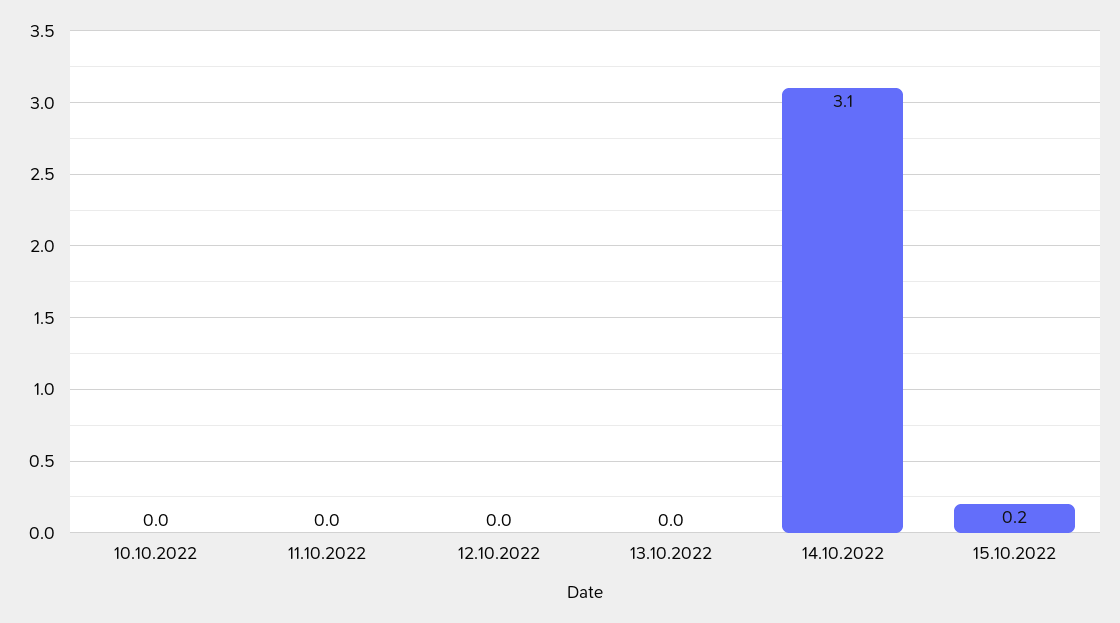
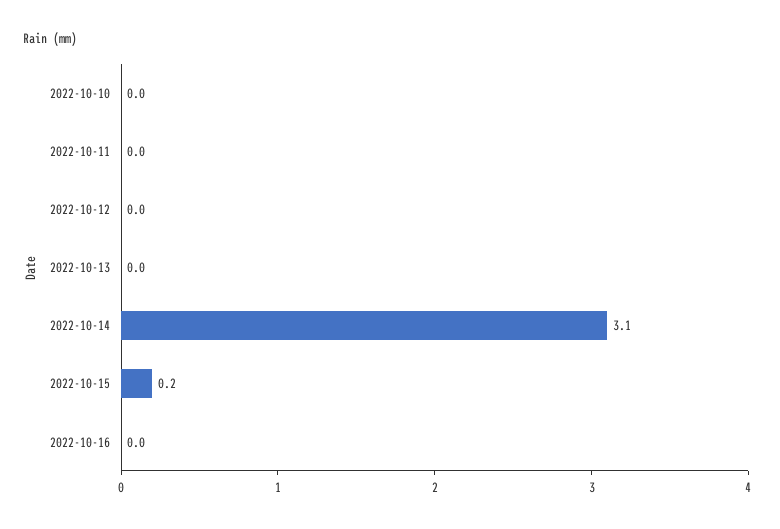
2022-10-16: none -> 0

